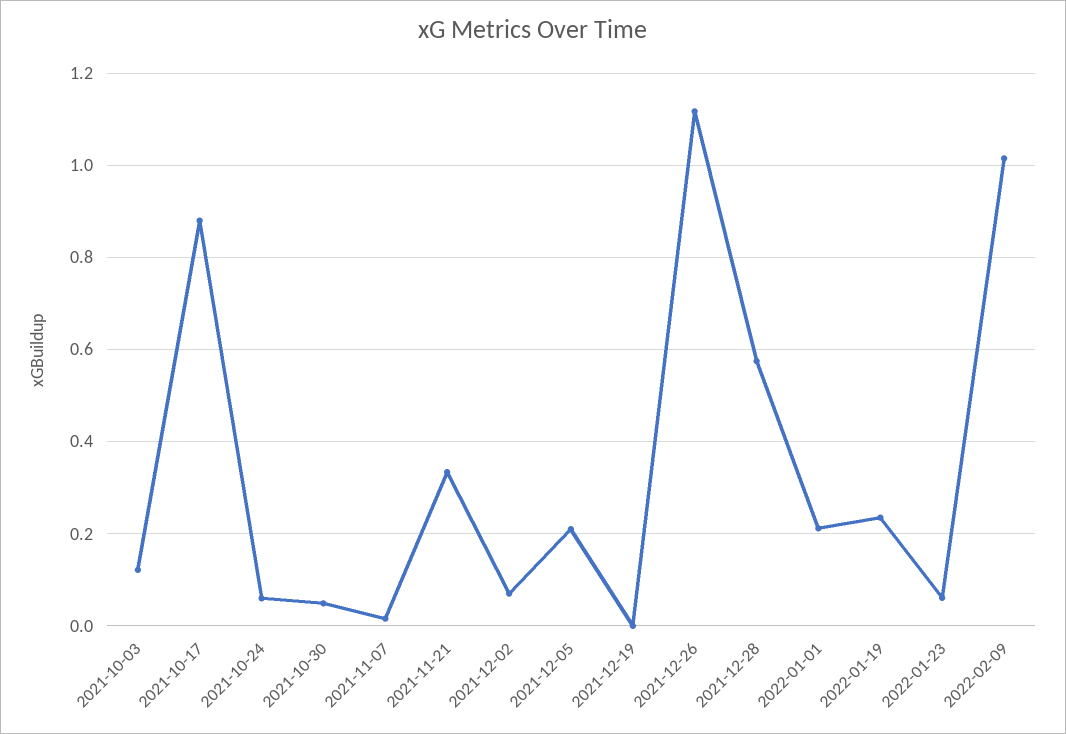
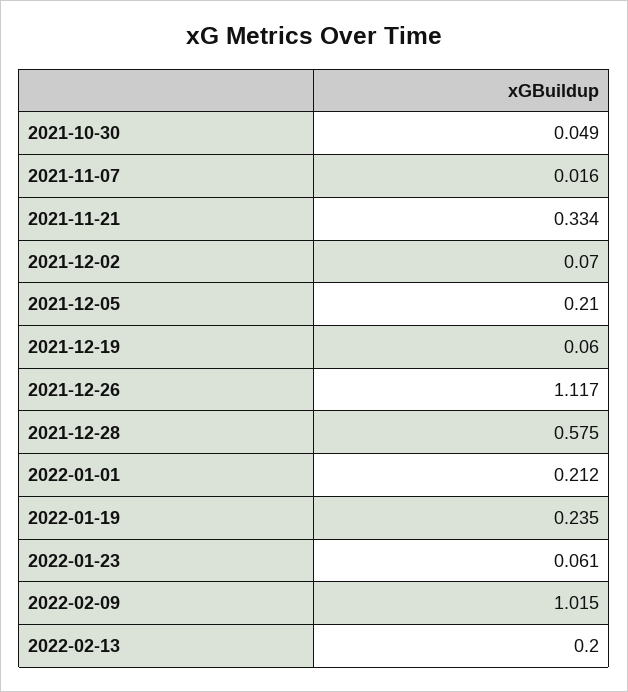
2021-10-03: 0.12 -> none
2021-10-17: 0.88 -> none
2021-10-24: 0.06 -> none
2021-12-19: 0 -> 0.06
2022-02-13: none -> 0.2

